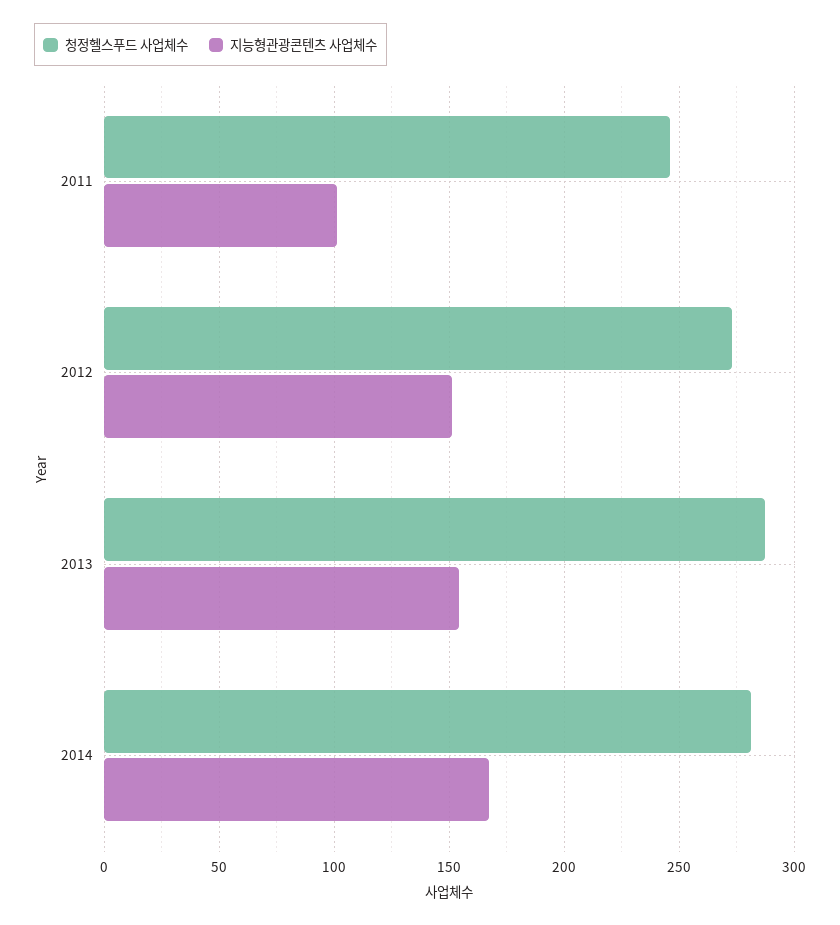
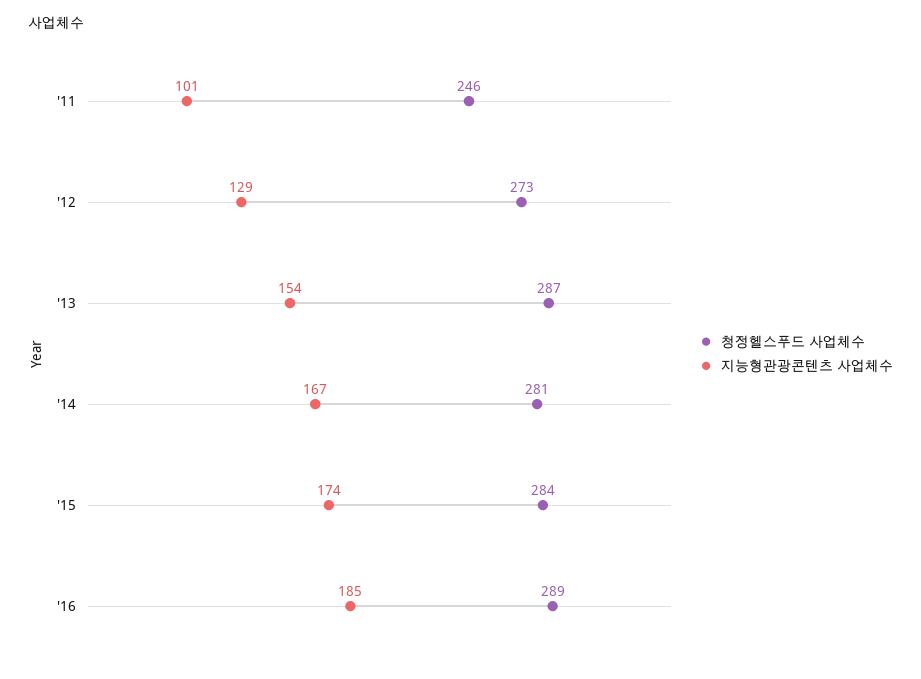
지능형관광콘텐츠 사업체수, 2012: 150 -> 129
청정헬스푸드 사업체수, '15: none -> 284
지능형관광콘텐츠 사업체수, '15: none -> 174
청정헬스푸드 사업체수, '16: none -> 289
지능형관광콘텐츠 사업체수, '16: none -> 185

